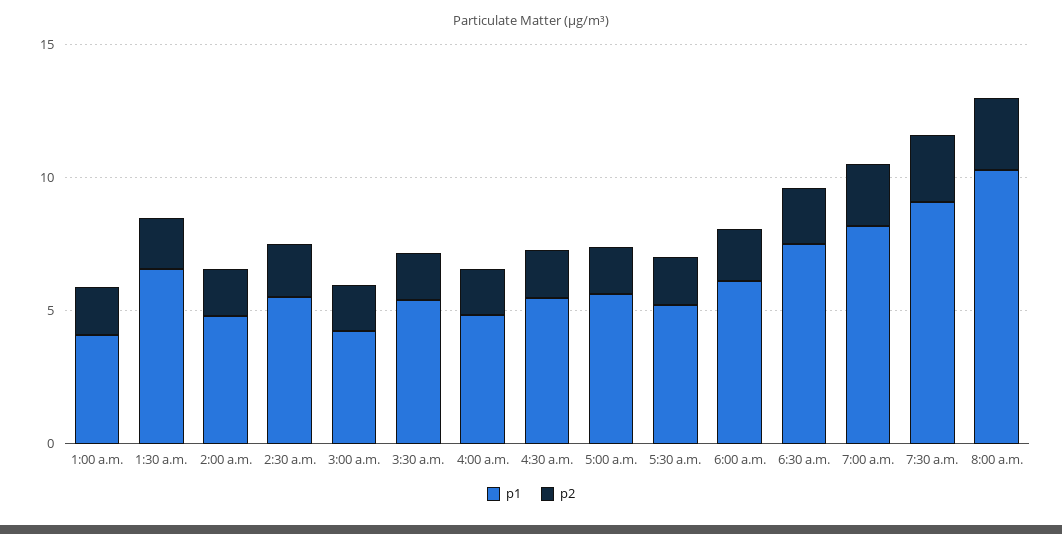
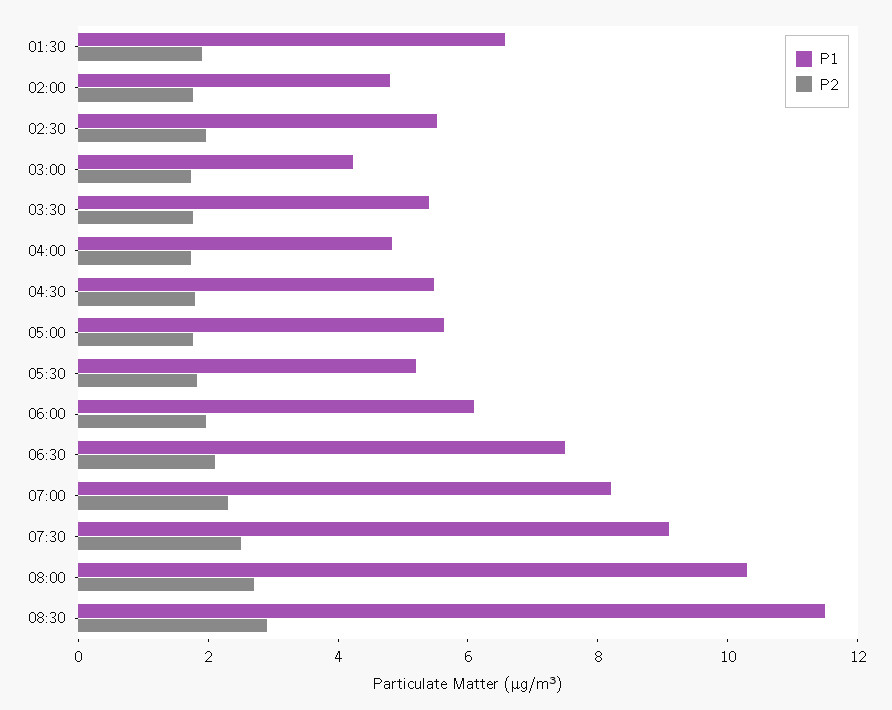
p1, 1:00 a.m.: 4 -> none
p2, 1:00 a.m.: 2 -> none
p1, 08:30: none -> 11.5
p2, 08:30: none -> 3

